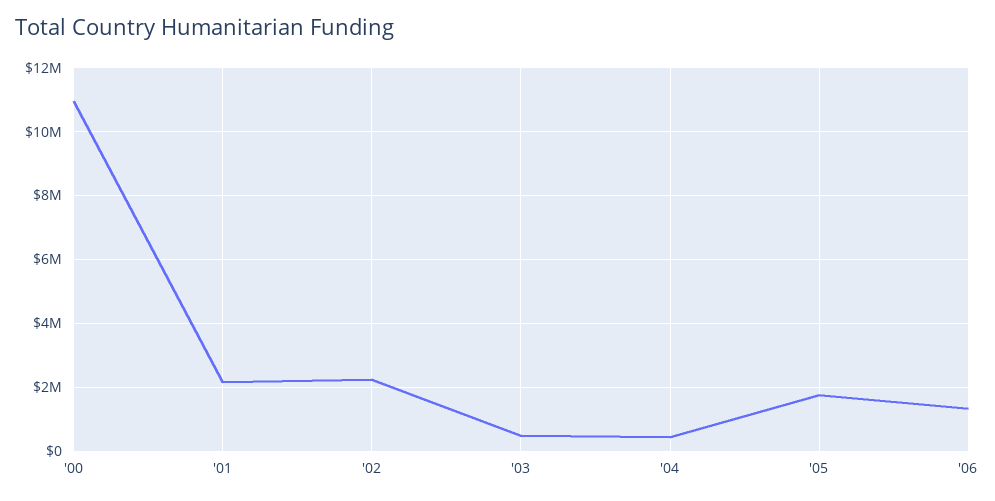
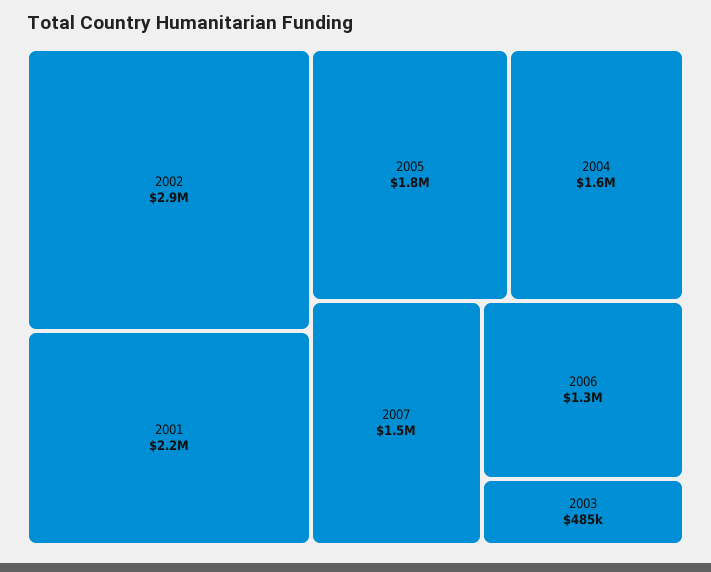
'00: 11000000 -> none
'02: 2200000 -> 2900000
'04: 400000 -> 1600000
2007: none -> 1500000

